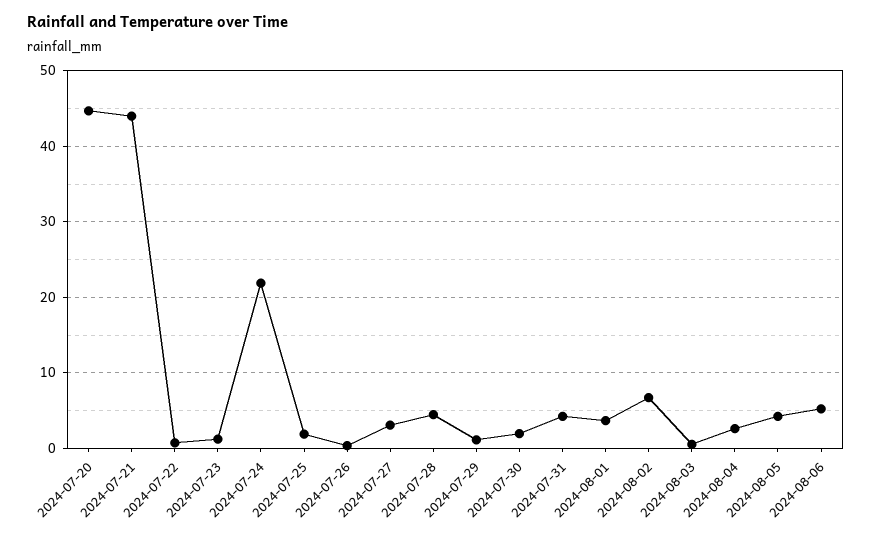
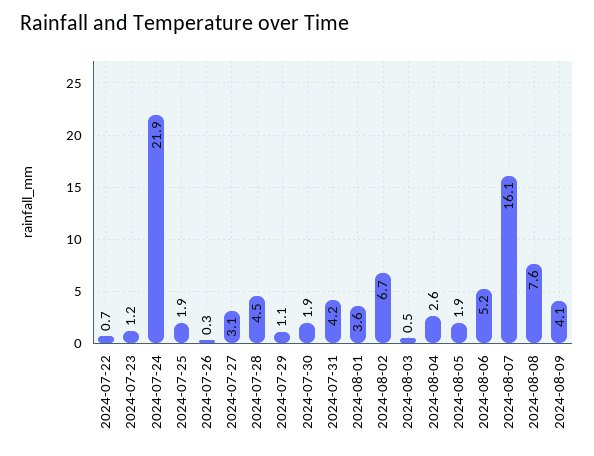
2024-07-20: 45 -> none
2024-07-21: 44 -> none
2024-08-05: 4 -> 1.9
2024-08-07: none -> 16.1
2024-08-08: none -> 7.6
2024-08-09: none -> 4.1

